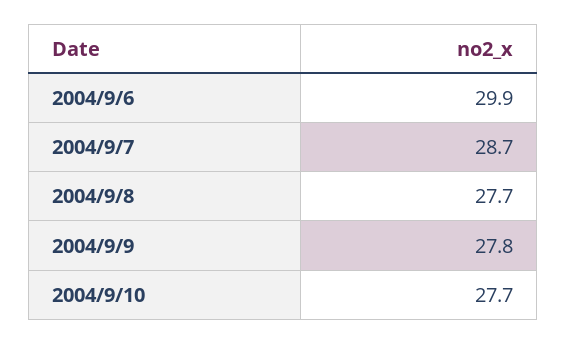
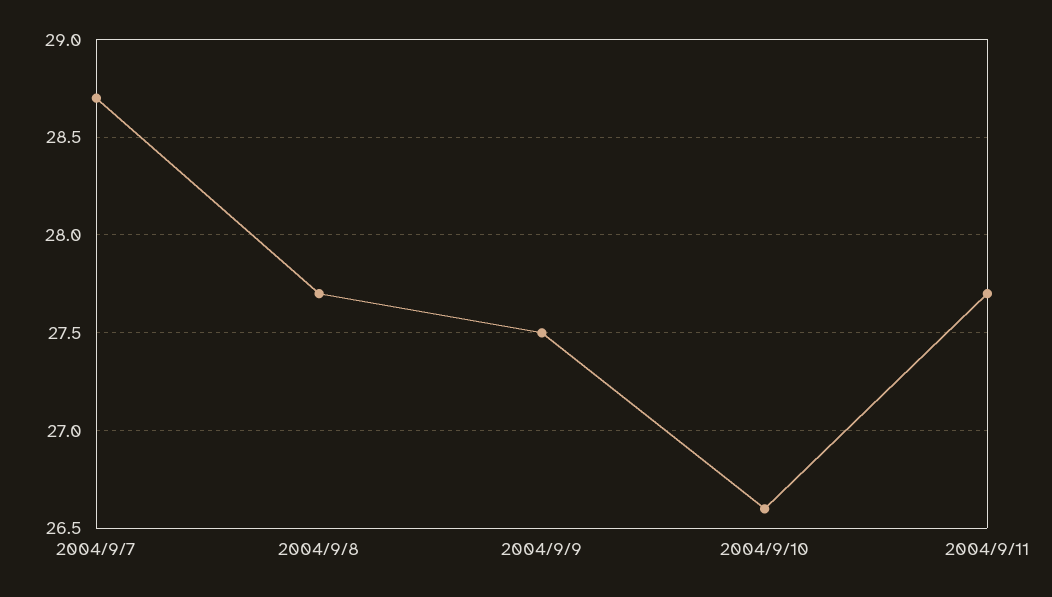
2004/9/6: 29.9 -> none
2004/9/9: 27.8 -> 27.5
2004/9/10: 27.7 -> 26.6
2004/9/11: none -> 27.7

